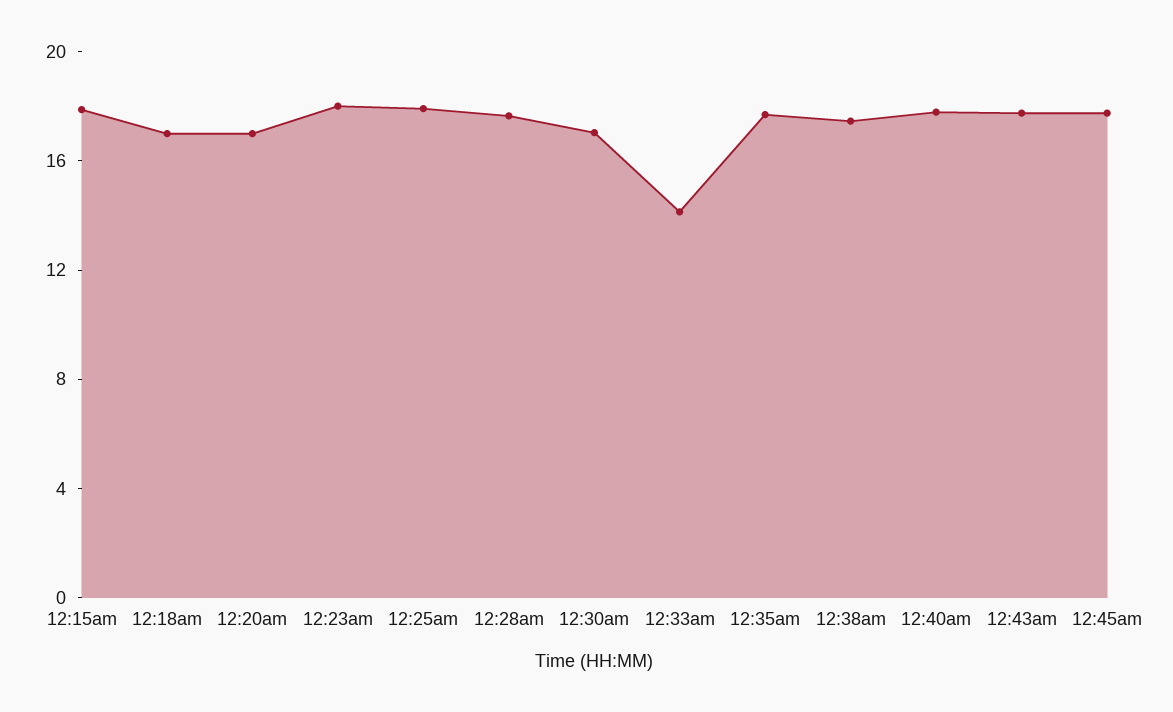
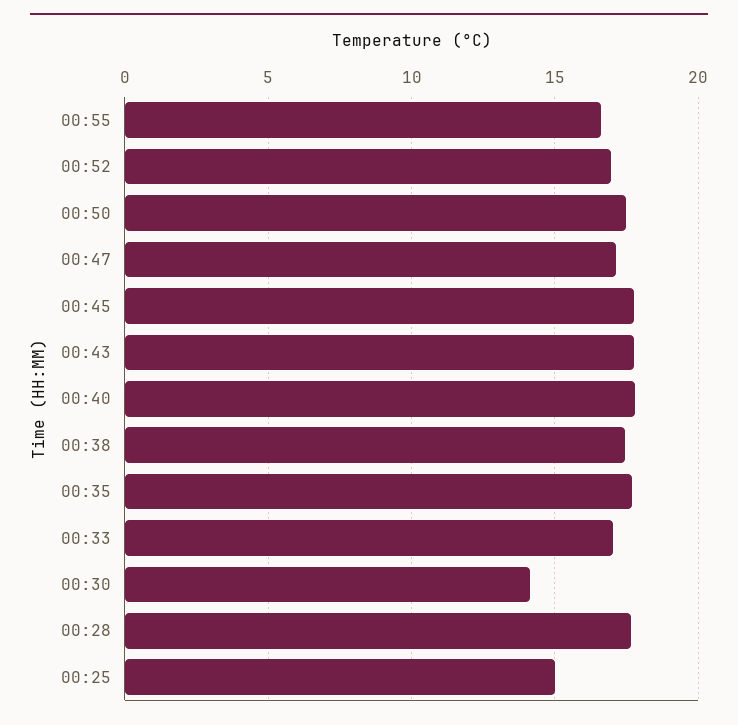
12:15am: 18 -> none
12:18am: 17 -> none
12:20am: 17 -> none
12:23am: 18 -> none
12:25am: 18 -> 15
12:30am: 17 -> 14
12:33am: 14 -> 17
00:55: none -> 16.5
00:52: none -> 17
00:50: none -> 17.5
00:47: none -> 17

